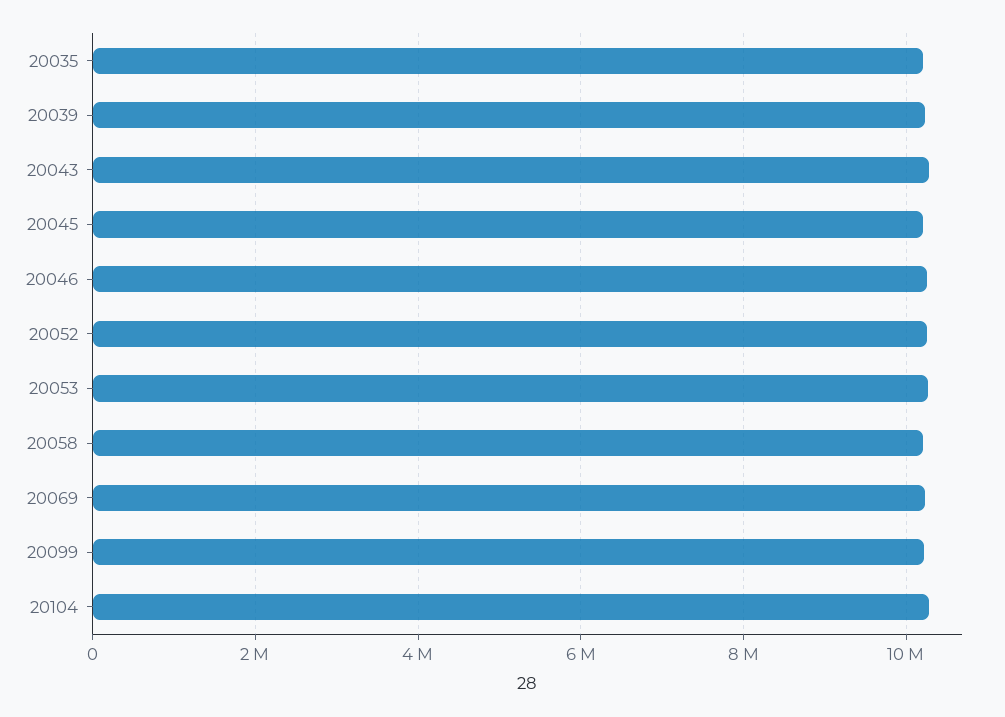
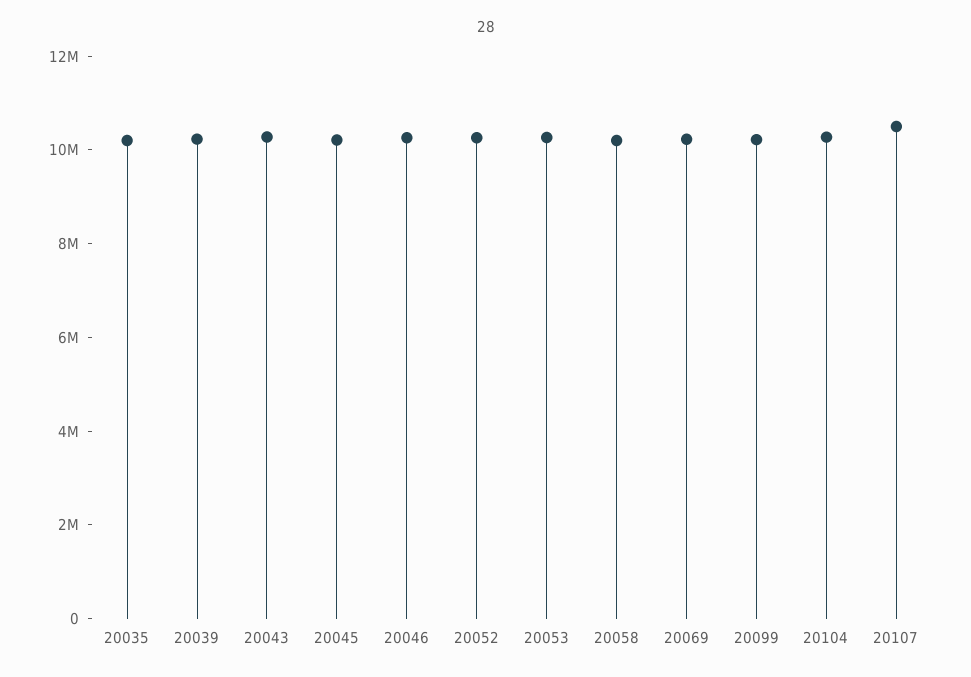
20107: none -> 10500000

